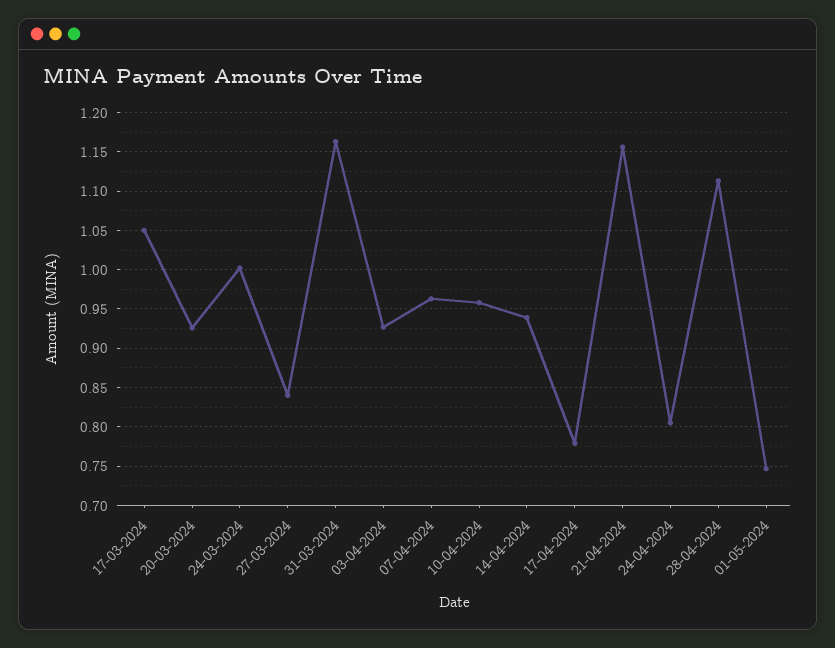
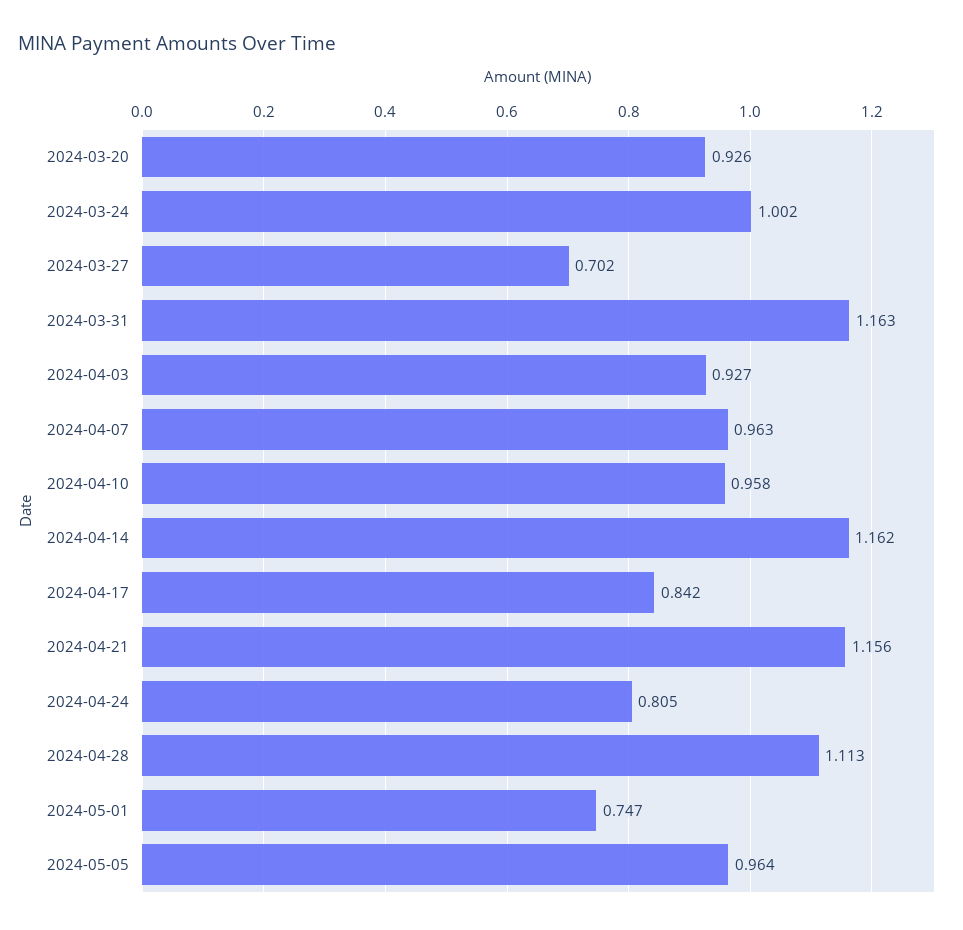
17-03-2024: 1.05 -> none
27-03-2024: 0.84 -> 0.702
14-04-2024: 0.94 -> 1.162
17-04-2024: 0.78 -> 0.842
2024-05-05: none -> 0.964

